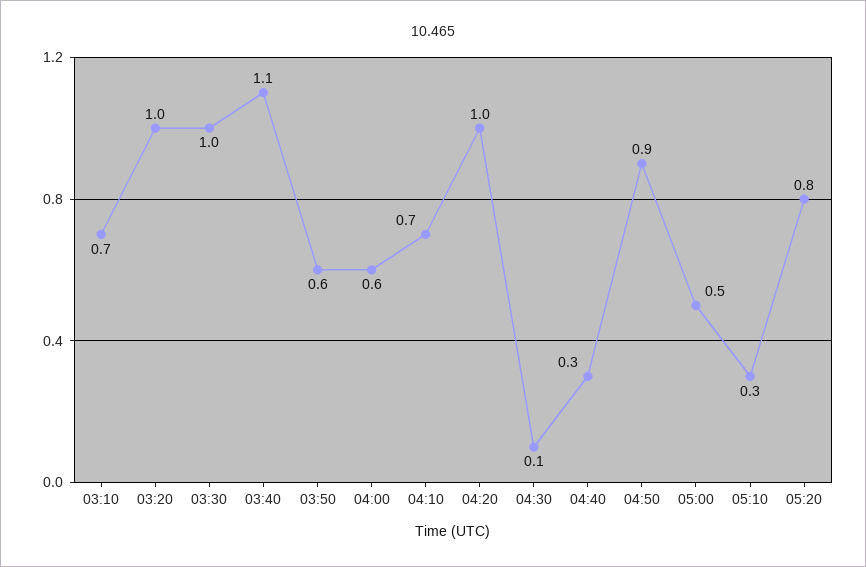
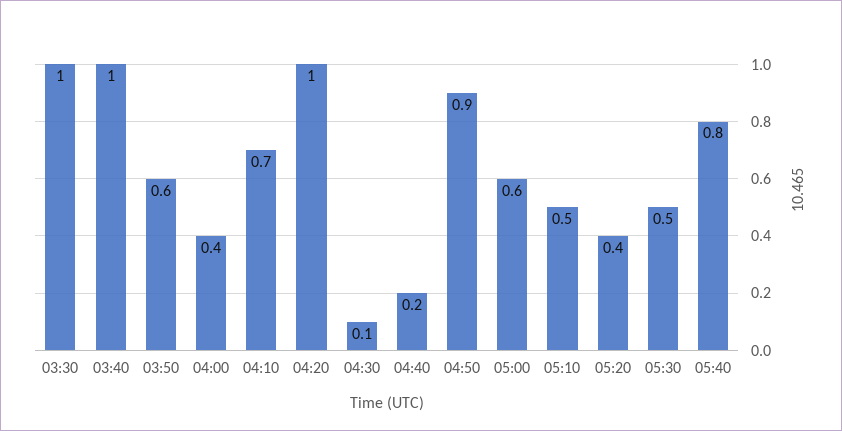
03:10: 0.7 -> none
03:20: 1 -> none
03:40: 1.1 -> 1
04:00: 0.6 -> 0.4
04:40: 0.3 -> 0.2
05:00: 0.5 -> 0.6
05:10: 0.3 -> 0.5
05:20: 0.8 -> 0.4
05:30: none -> 0.5
05:40: none -> 0.8

